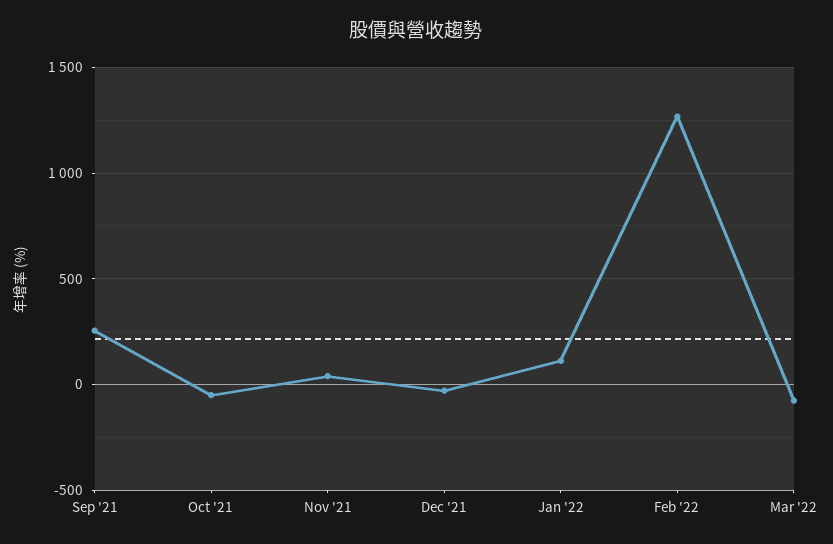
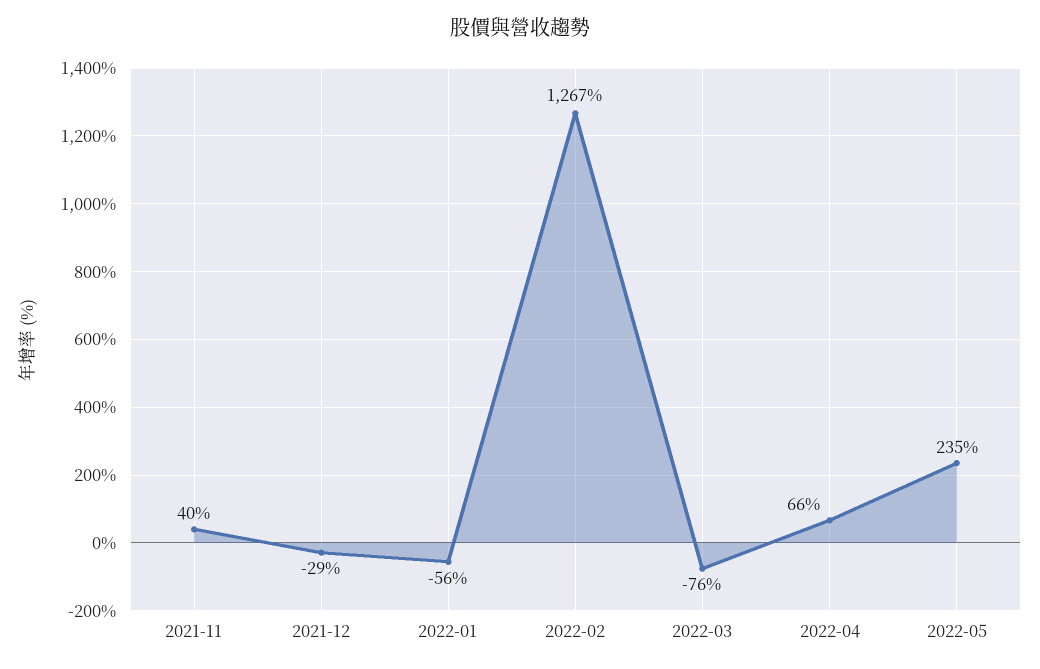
Sep '21: 250 -> none
Oct '21: -50 -> none
Jan '22: 100 -> -56
2022-04: none -> 66
2022-05: none -> 235

